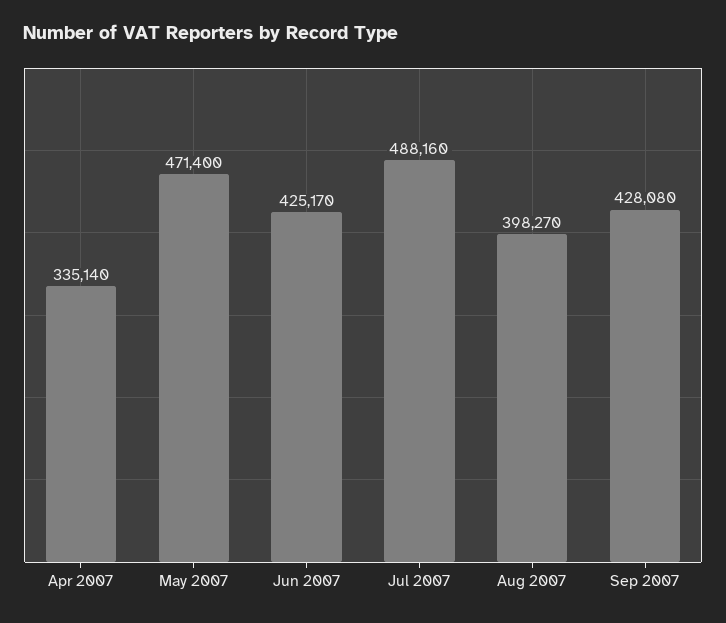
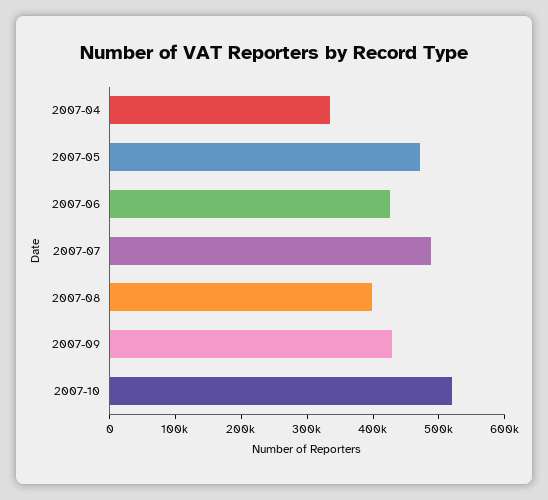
2007-10: none -> 520000

